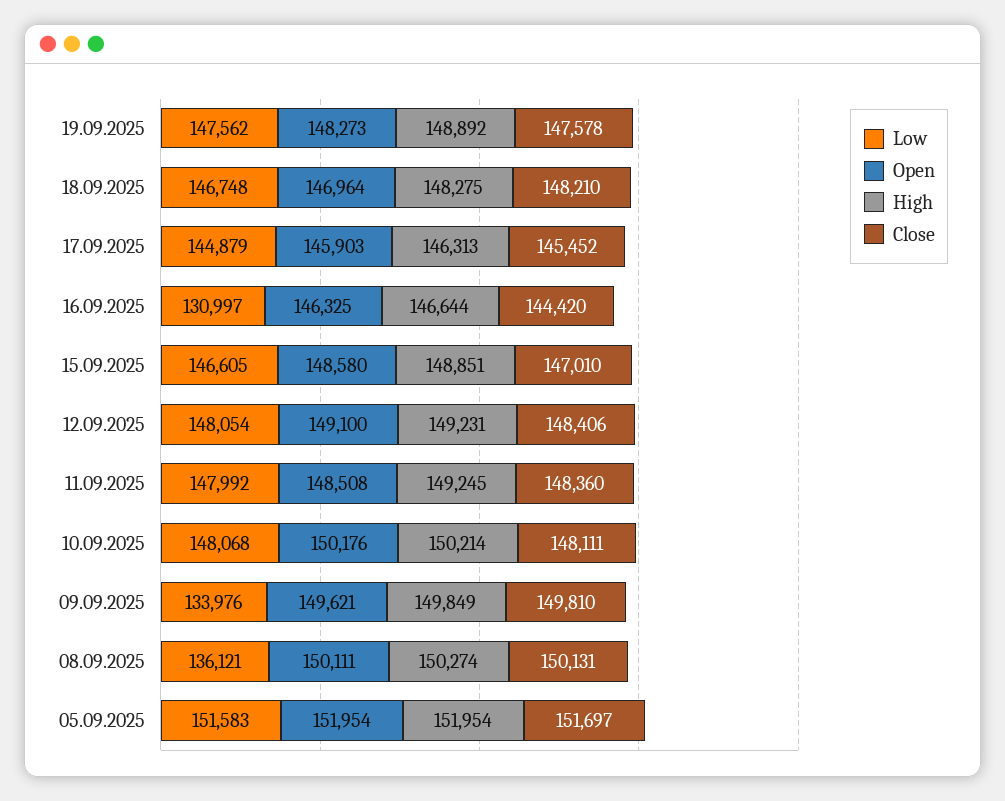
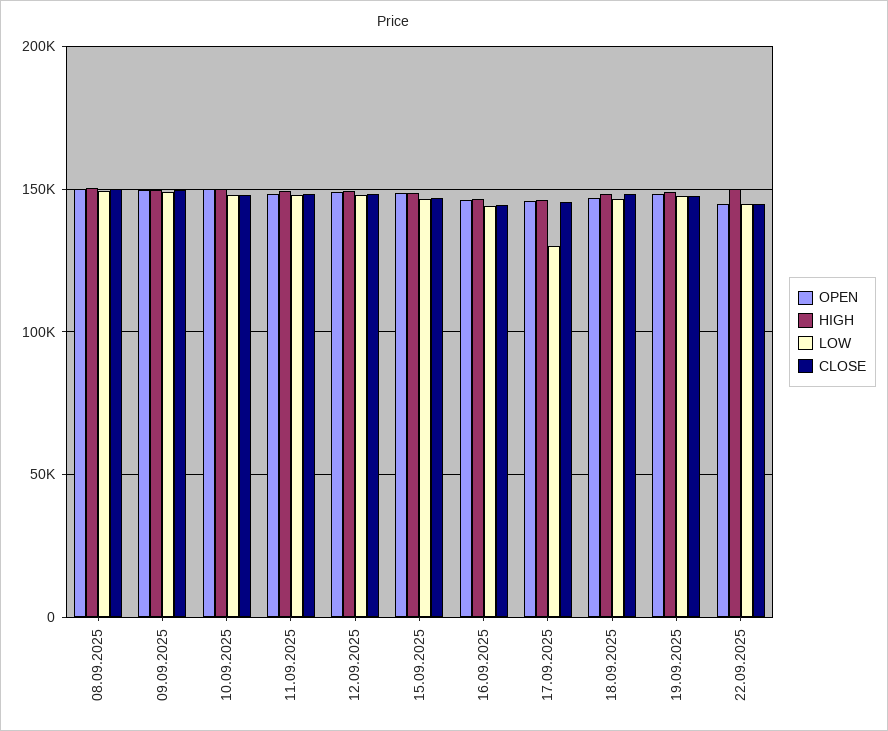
Low, 17.09.2025: 144879 -> 130000
Low, 16.09.2025: 130997 -> 145000
Low, 09.09.2025: 133976 -> 150000
Low, 08.09.2025: 136121 -> 150000
Low, 05.09.2025: 151583 -> none
Open, 05.09.2025: 151954 -> none
High, 05.09.2025: 151954 -> none
Close, 05.09.2025: 151697 -> none
Open, 22.09.2025: none -> 145000
High, 22.09.2025: none -> 150000
Low, 22.09.2025: none -> 145000
Close, 22.09.2025: none -> 145000

